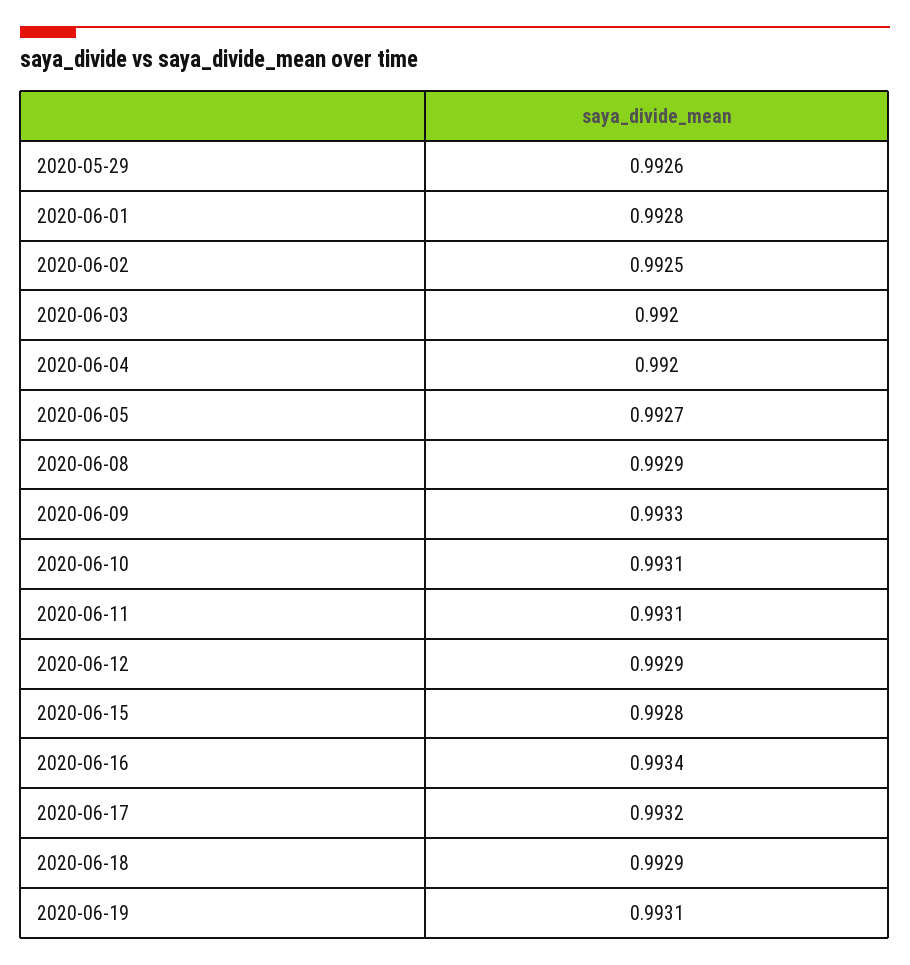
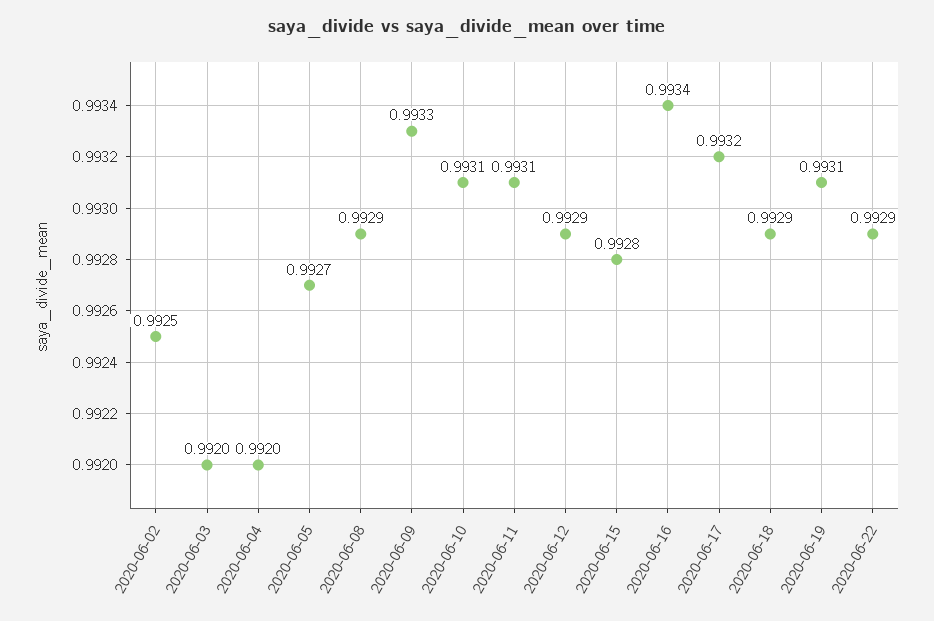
2020-05-29: 0.9926 -> none
2020-06-01: 0.9928 -> none
2020-06-22: none -> 0.9929

